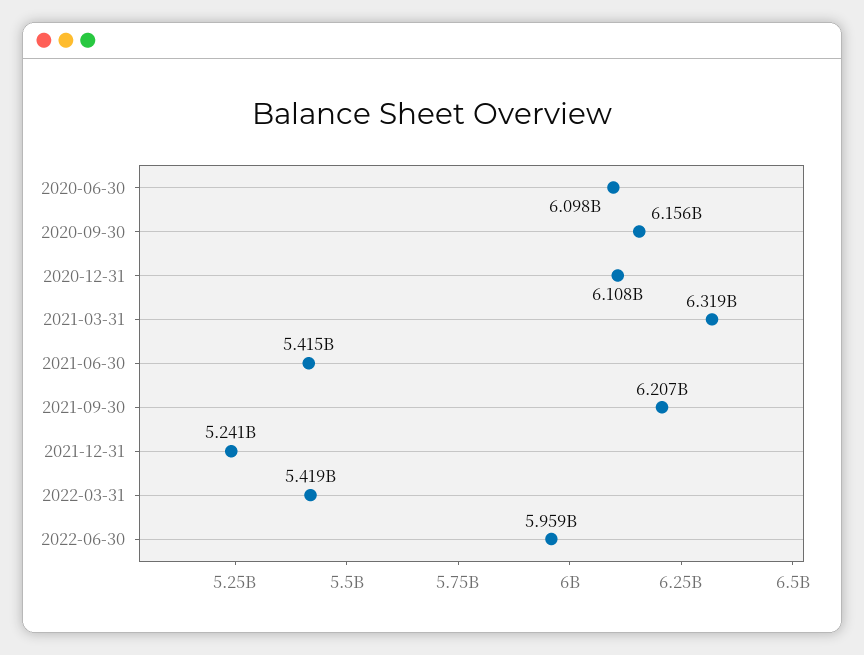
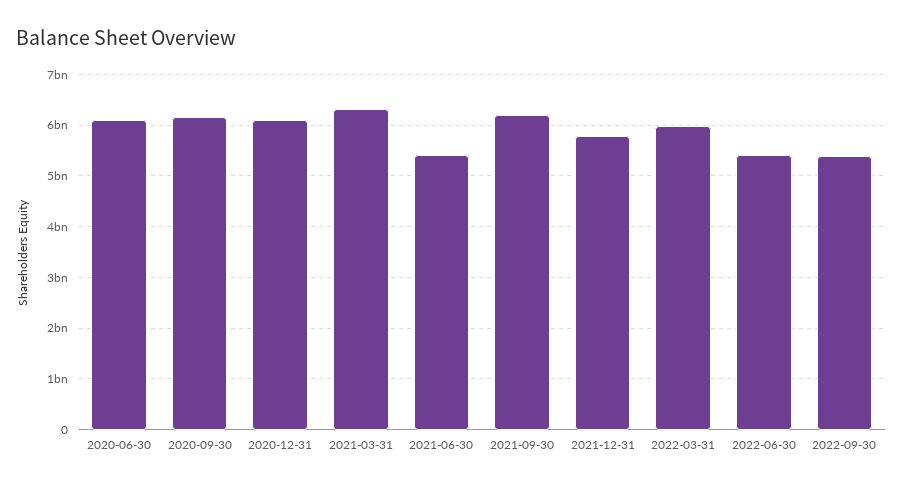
2021-12-31: 5241000000 -> 5800000000
2022-03-31: 5419000000 -> 6000000000
2022-06-30: 5959000000 -> 5400000000
2022-09-30: none -> 5400000000

